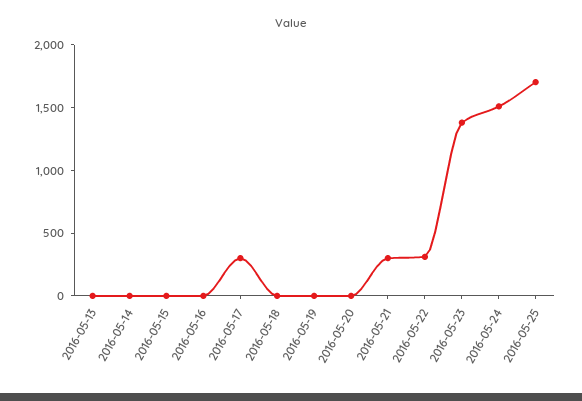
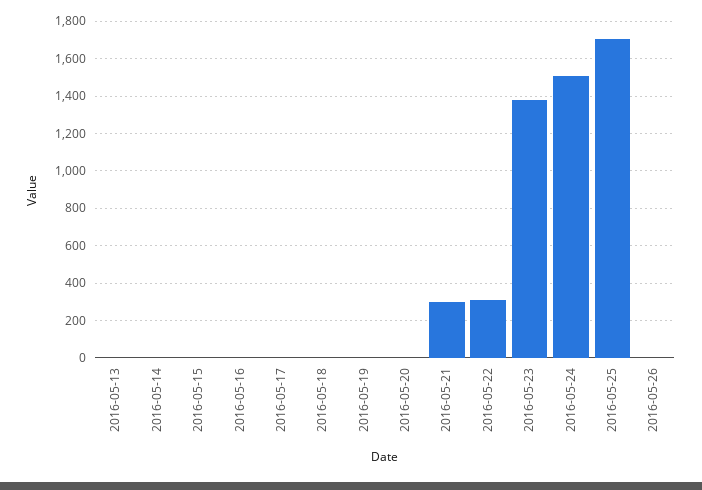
2016-05-17: 300 -> 0
2016-05-26: none -> 0

